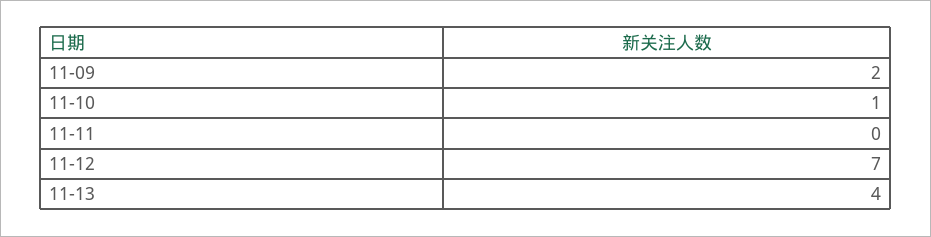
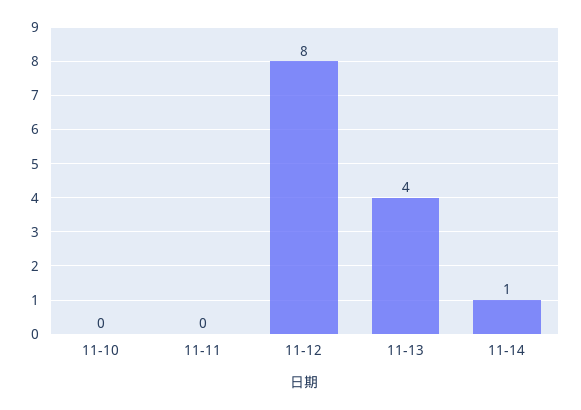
11-09: 2 -> none
11-10: 1 -> 0
11-12: 7 -> 8
11-14: none -> 1

